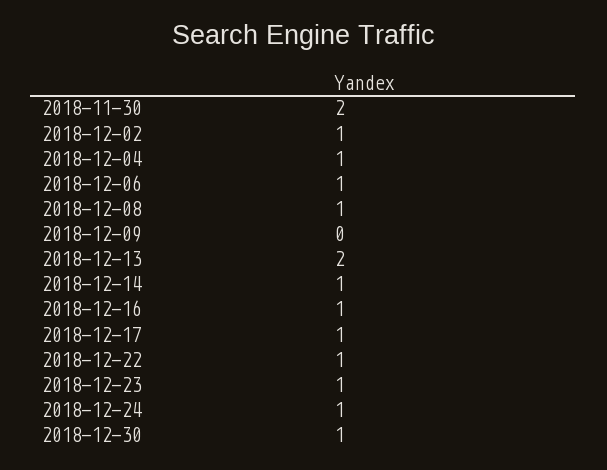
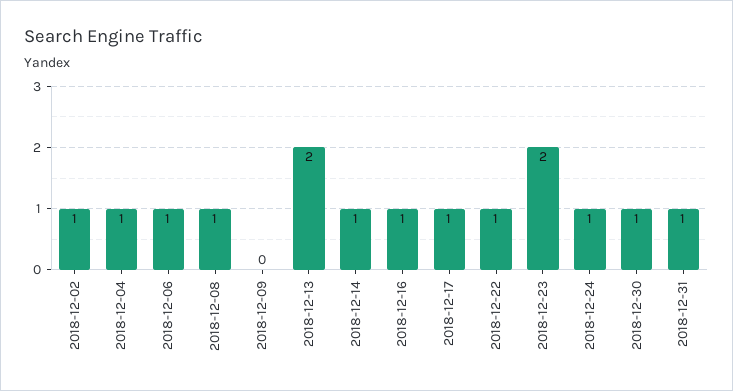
2018-11-30: 2 -> none
2018-12-23: 1 -> 2
2018-12-31: none -> 1

